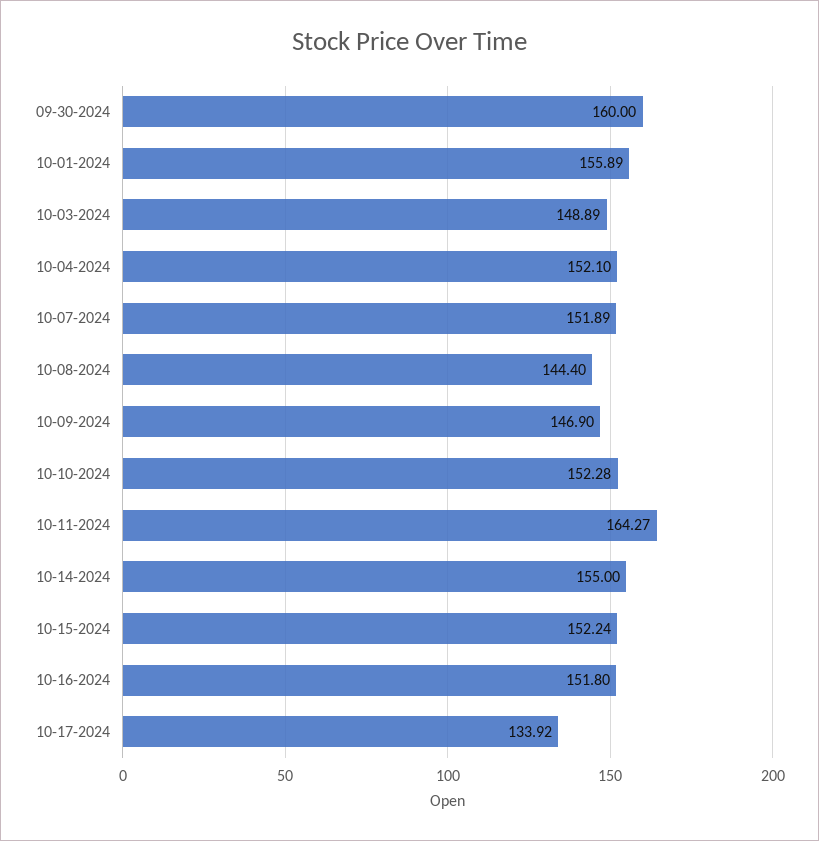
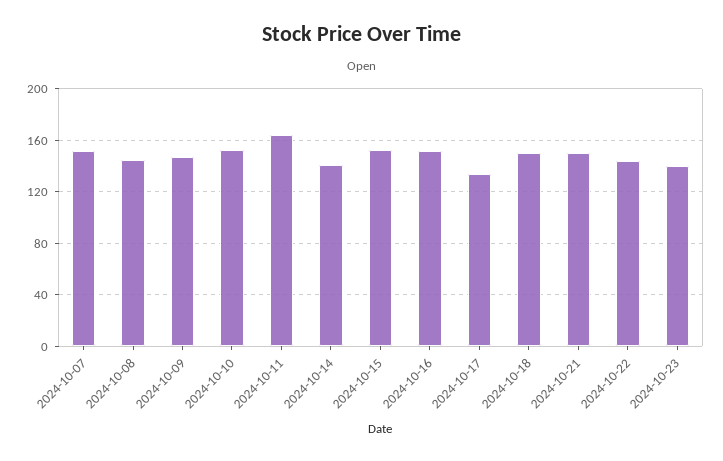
09-30-2024: 160 -> none
10-01-2024: 155.89 -> none
10-03-2024: 148.89 -> none
10-04-2024: 152.1 -> none
10-14-2024: 155 -> 140
2024-10-18: none -> 150
2024-10-21: none -> 150
2024-10-22: none -> 145
2024-10-23: none -> 140

